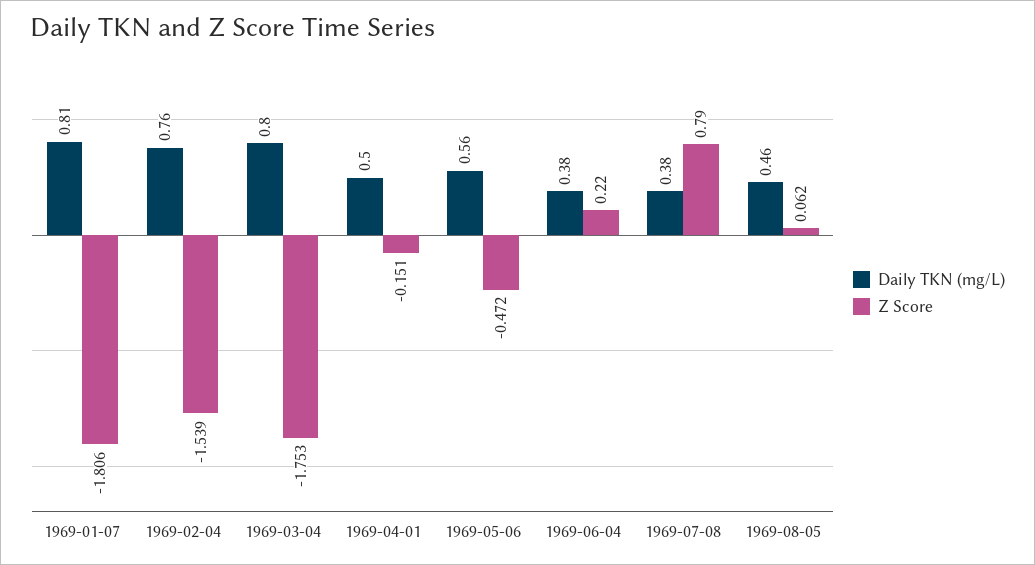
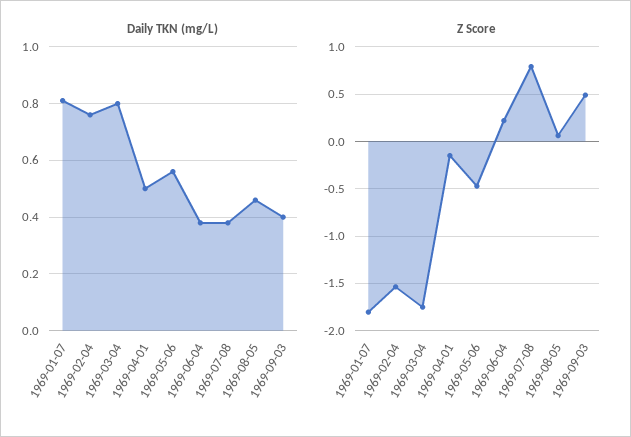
Daily TKN (mg/L), 1969-09-03: none -> 0.4
Z Score, 1969-09-03: none -> 0.5

